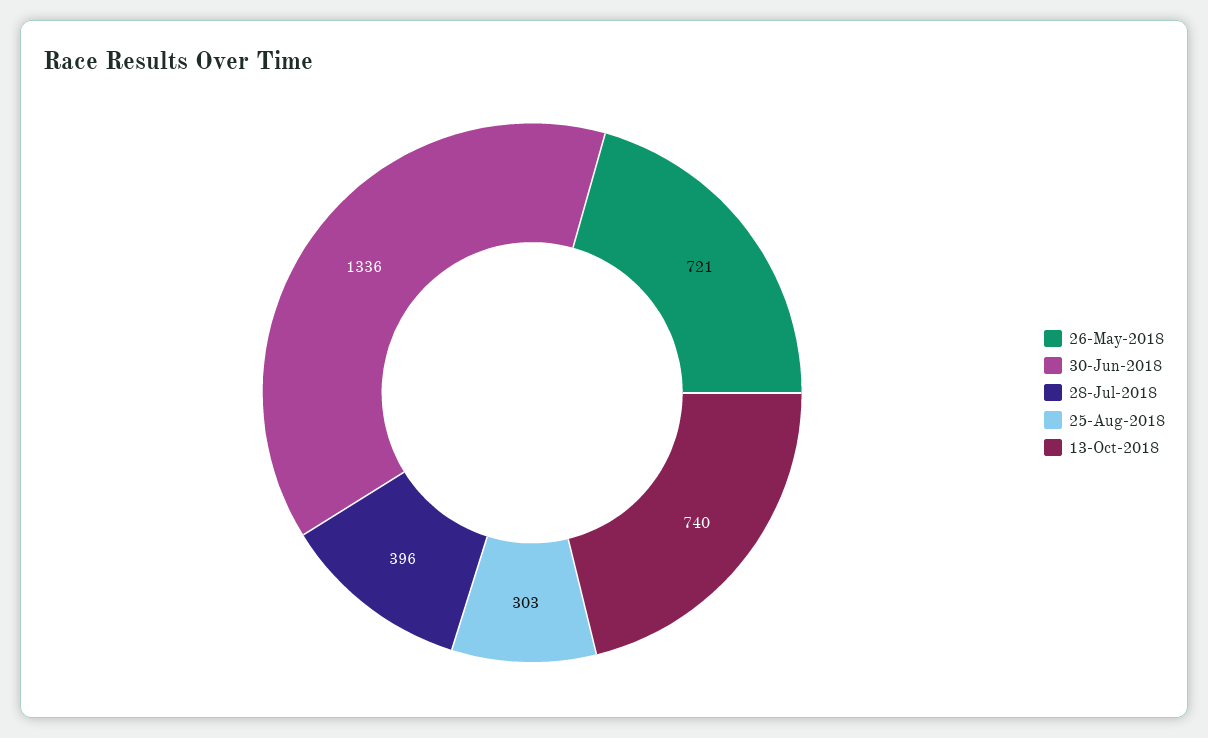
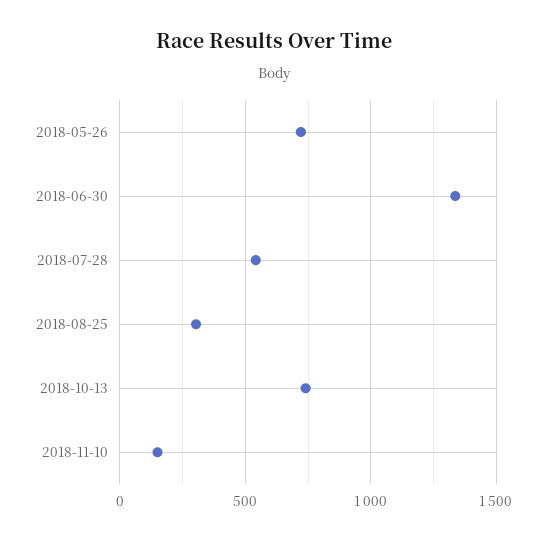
28-Jul-2018: 396 -> 550
2018-11-10: none -> 150

